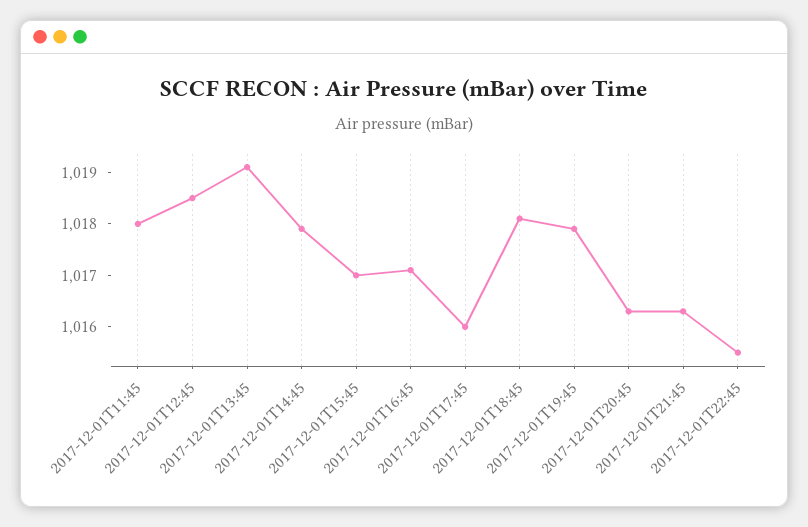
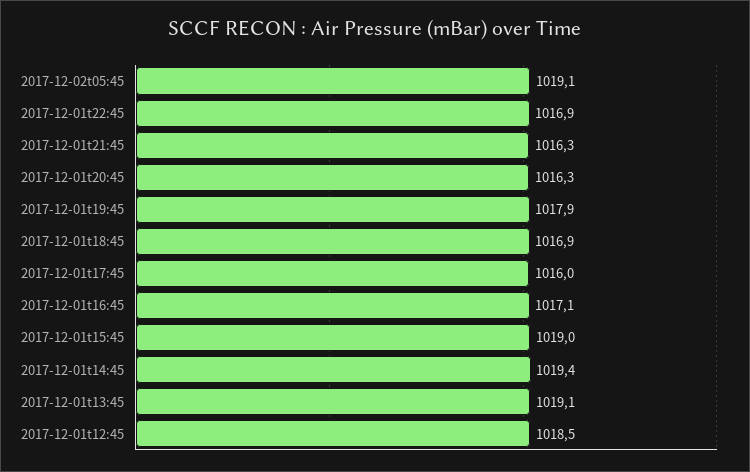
2017-12-01T11:45: 1018 -> none
2017-12-01T14:45: 1018 -> 1019.4
2017-12-01T15:45: 1017 -> 1019
2017-12-01T18:45: 1018 -> 1016.9
2017-12-01T22:45: 1015.5 -> 1016.9
2017-12-02t05:45: none -> 1019.1

